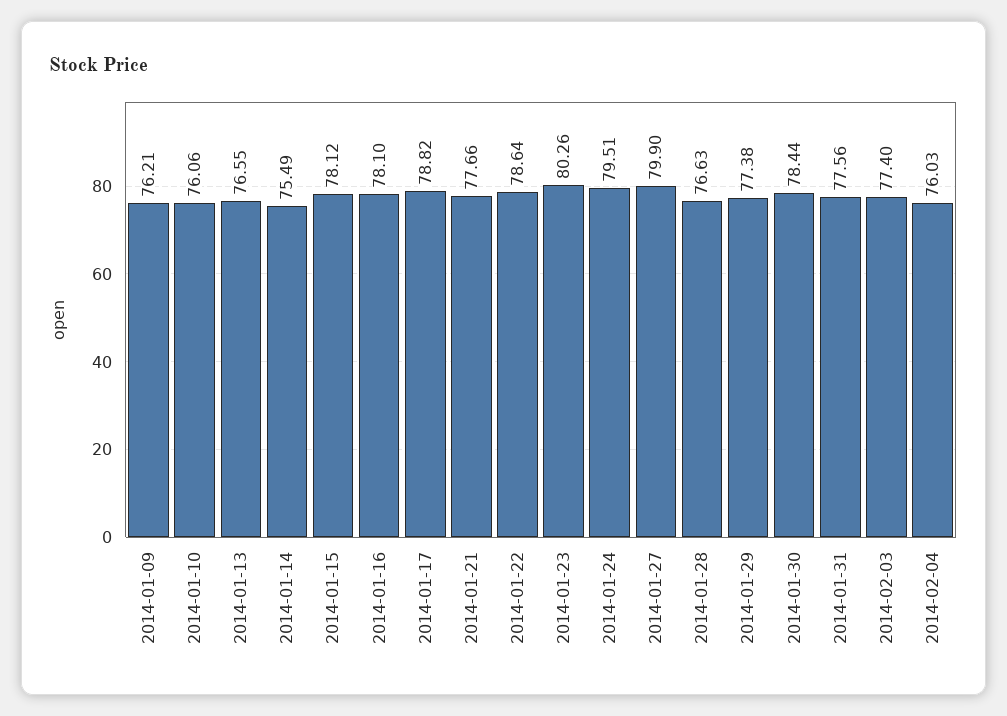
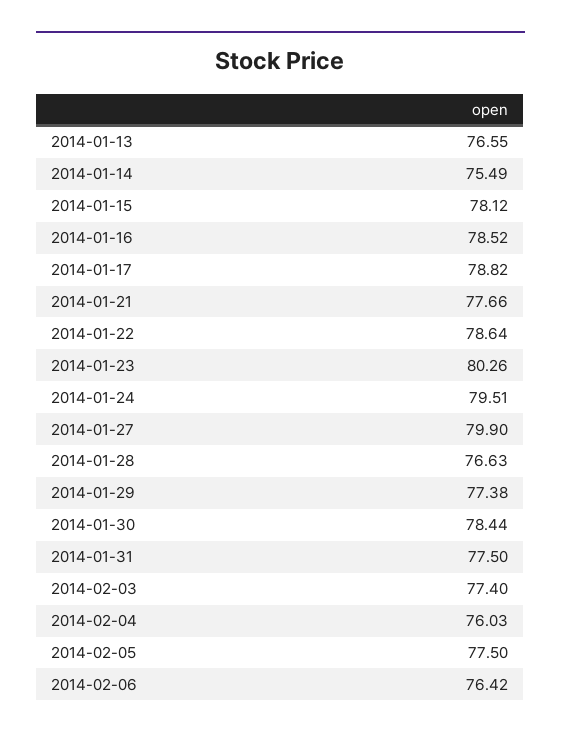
2014-01-09: 76.21 -> none
2014-01-10: 76.06 -> none
2014-01-16: 78.1 -> 78.52
2014-01-31: 77.56 -> 77.5
2014-02-05: none -> 77.5
2014-02-06: none -> 76.42

